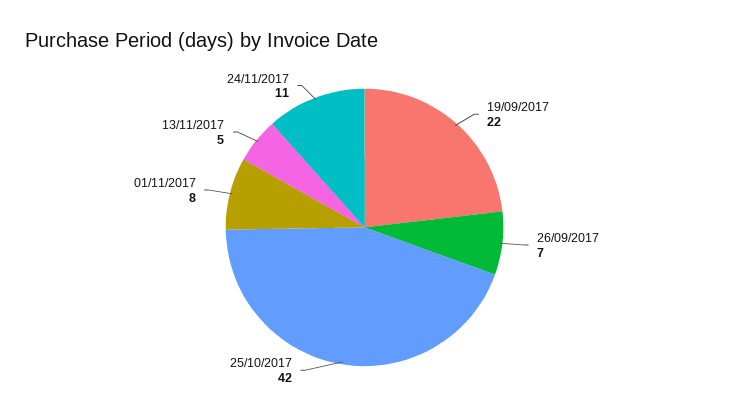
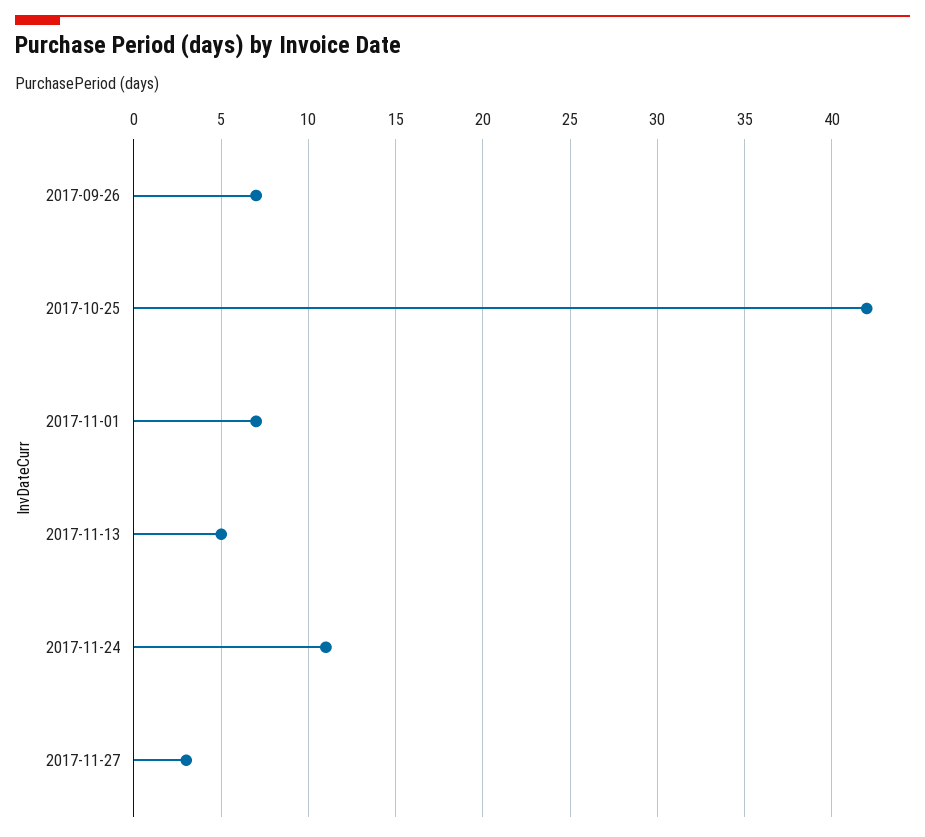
19/09/2017: 22 -> none
01/11/2017: 8 -> 7
2017-11-27: none -> 3

